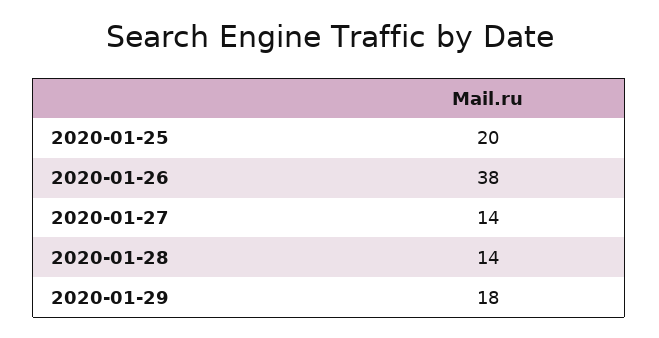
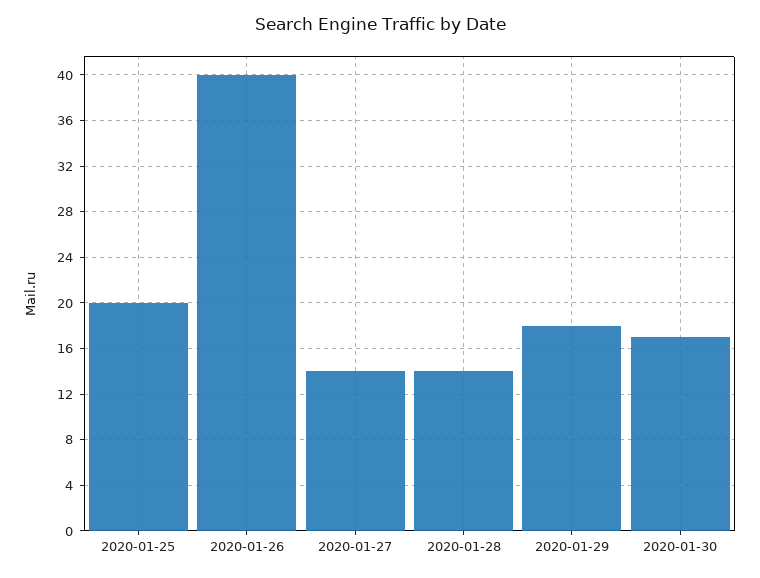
2020-01-26: 38 -> 40
2020-01-30: none -> 17

